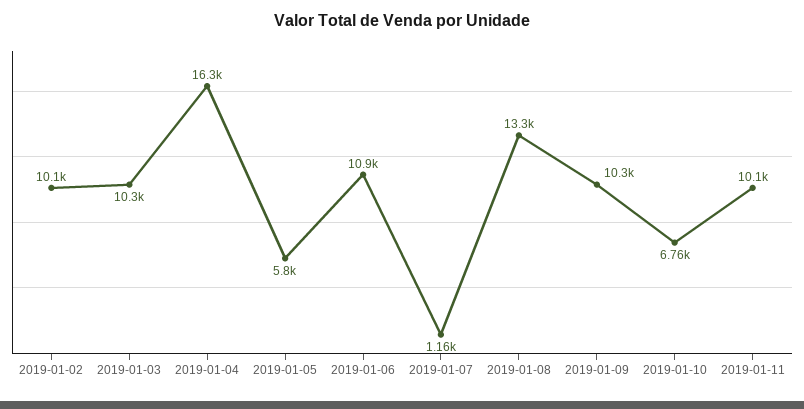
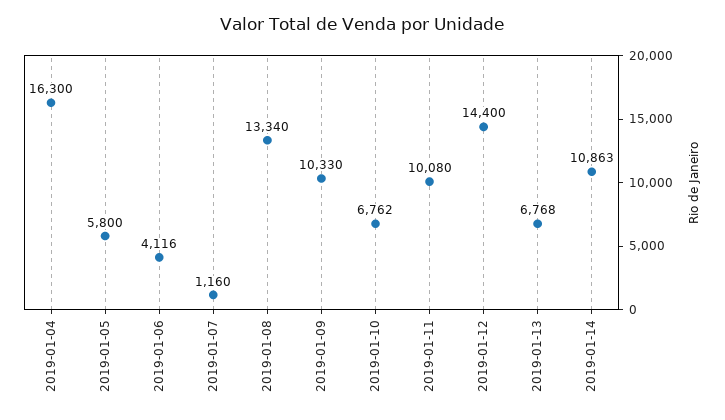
2019-01-02: 10100 -> none
2019-01-03: 10300 -> none
2019-01-06: 10900 -> 4116
2019-01-12: none -> 14400
2019-01-13: none -> 6768
2019-01-14: none -> 10863

